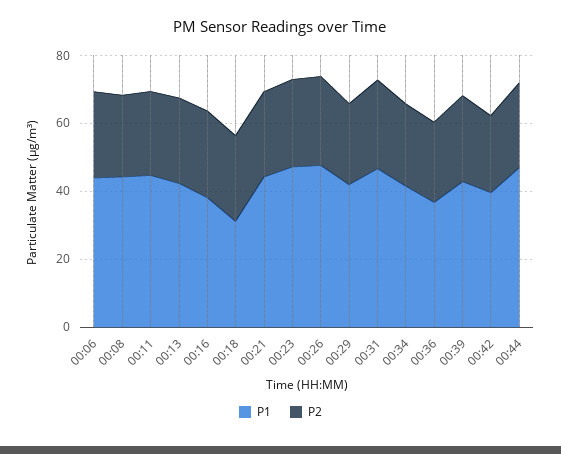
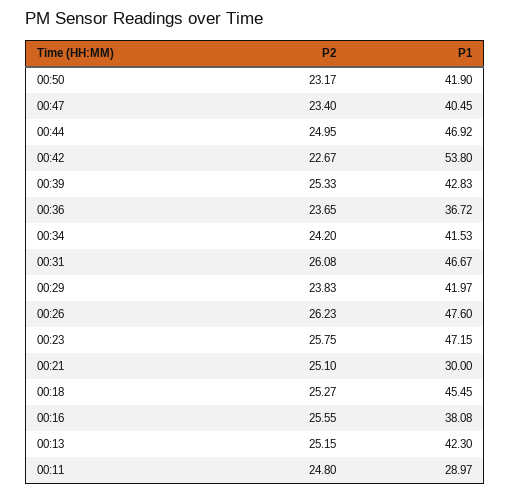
P1, 00:06: 45 -> none
P2, 00:06: 25 -> none
P1, 00:08: 45 -> none
P2, 00:08: 25 -> none
P1, 00:11: 45 -> 28.97
P1, 00:18: 30 -> 45.45
P1, 00:21: 45 -> 30
P1, 00:42: 40 -> 53.8
P2, 00:50: none -> 23.17
P1, 00:50: none -> 41.9
P2, 00:47: none -> 23.4
P1, 00:47: none -> 40.45

